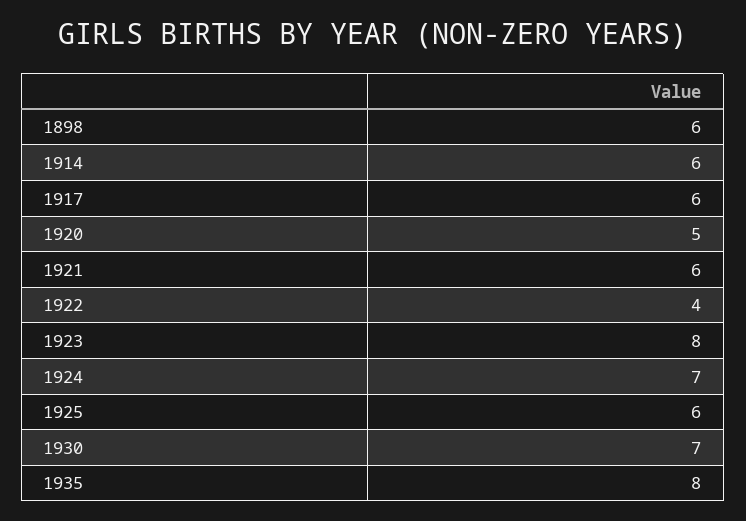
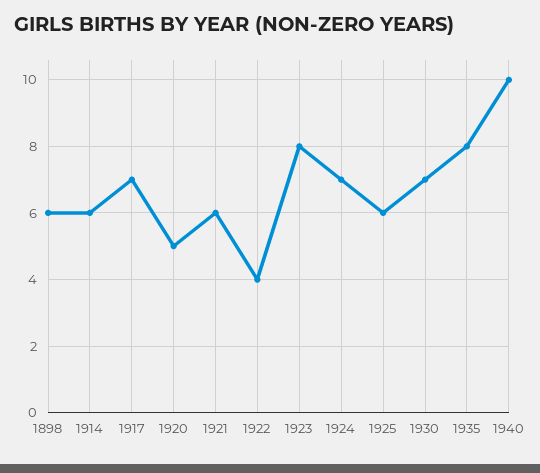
1917: 6 -> 7
1940: none -> 10

